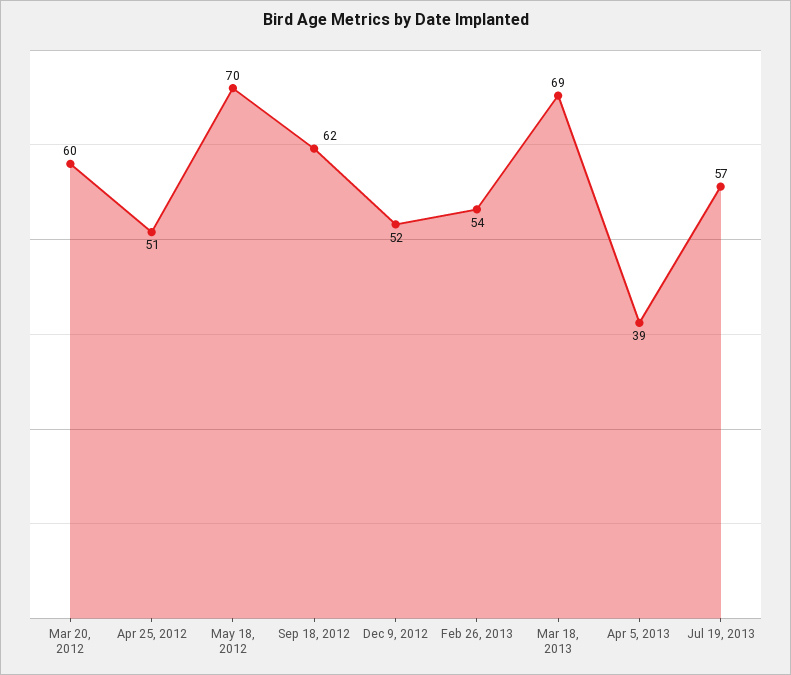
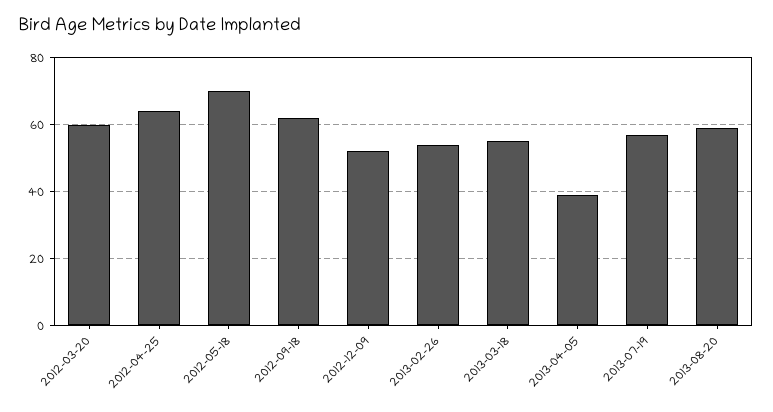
Apr 25, 2012: 51 -> 65
Mar 18, 2013: 69 -> 55
2013-08-20: none -> 60

